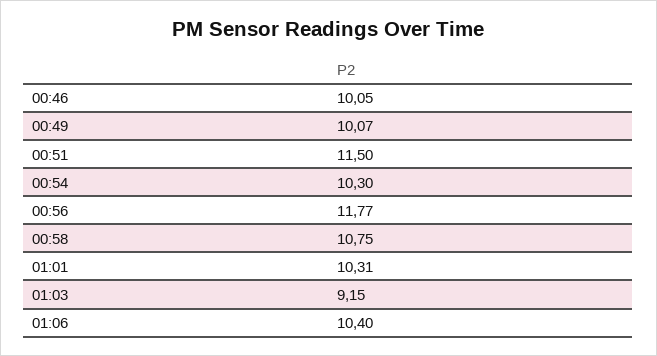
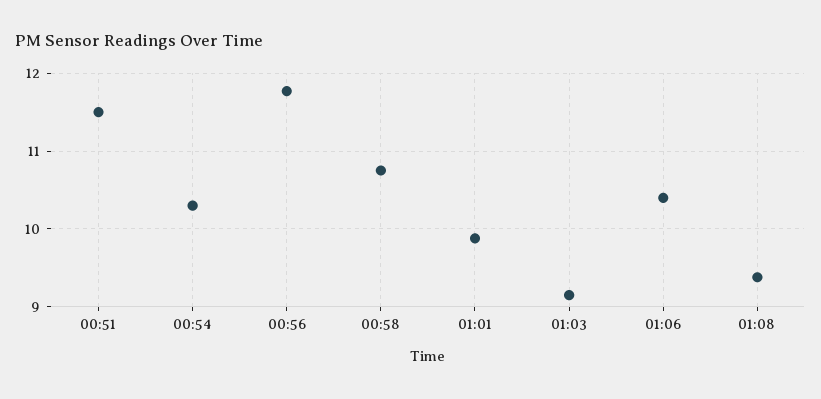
00:46: 10.05 -> none
00:49: 10.07 -> none
01:01: 10.31 -> 9.9
01:08: none -> 9.4

